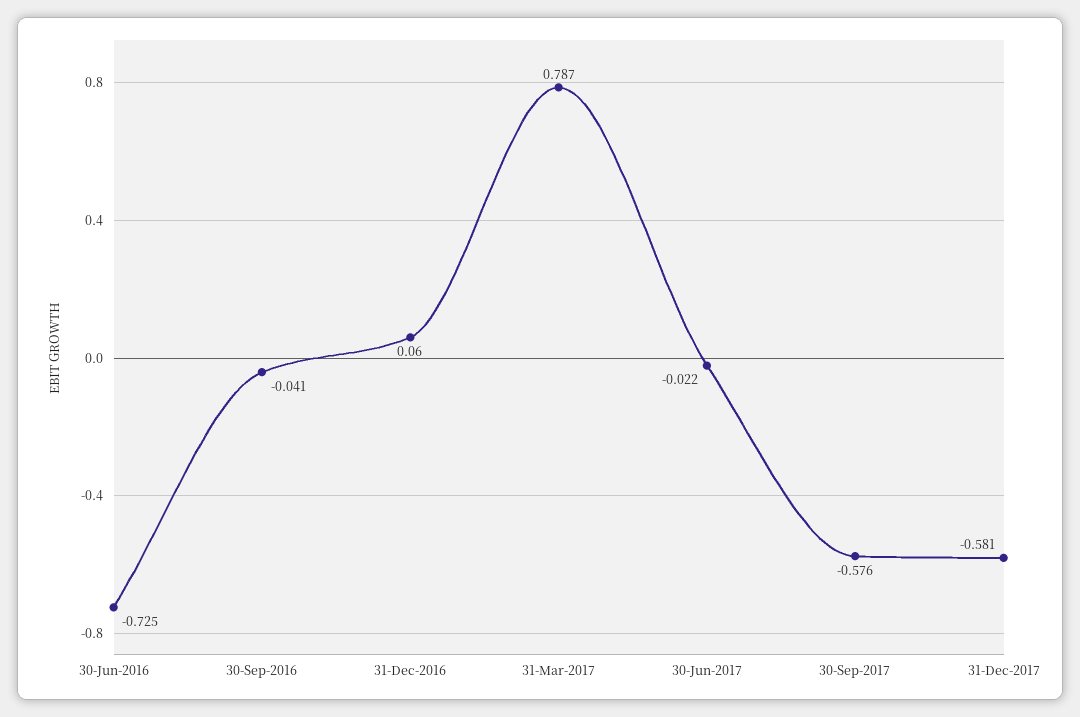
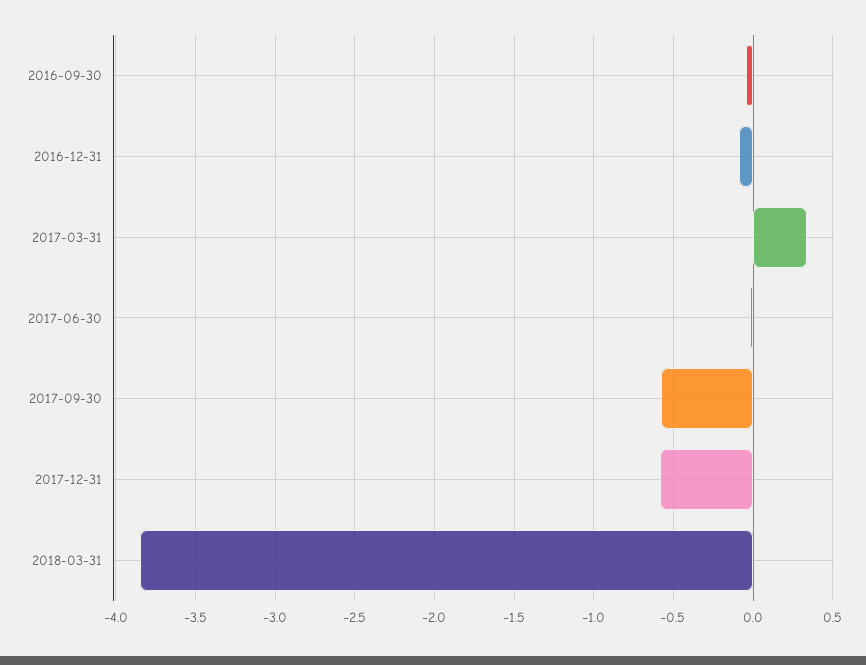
30-Jun-2016: -0.725 -> none
31-Dec-2016: 0.06 -> -0.1
31-Mar-2017: 0.787 -> 0.35
2018-03-31: none -> -3.85

